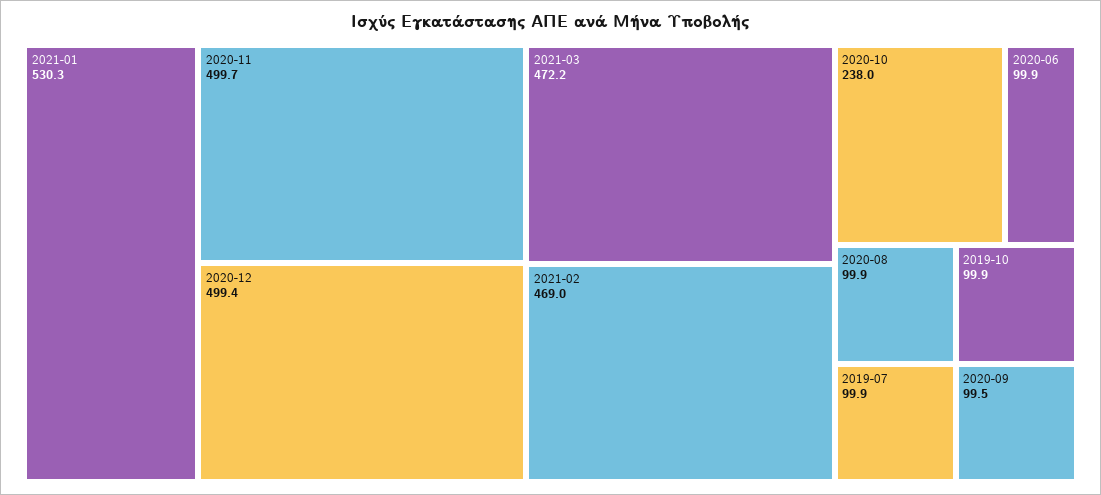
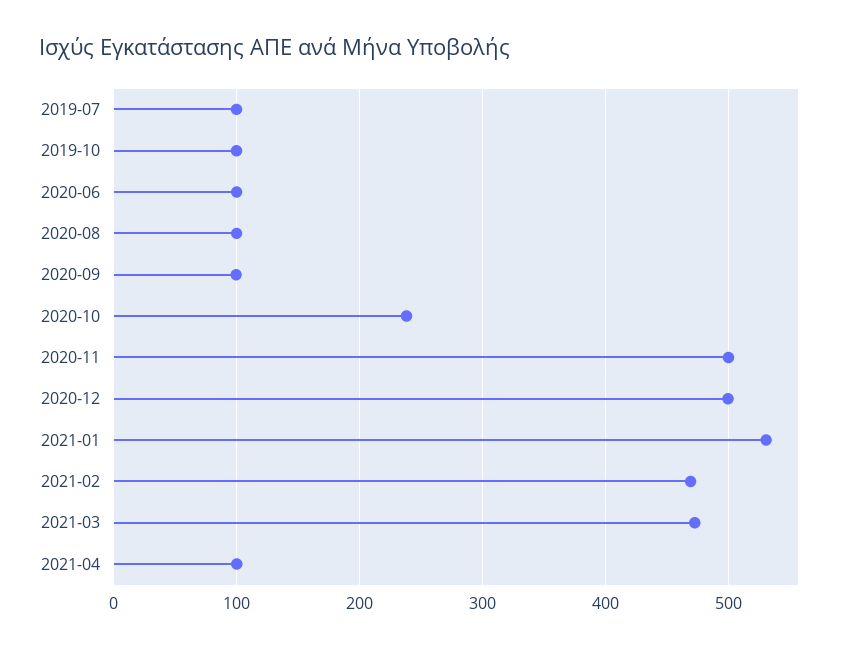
2021-04: none -> 100

